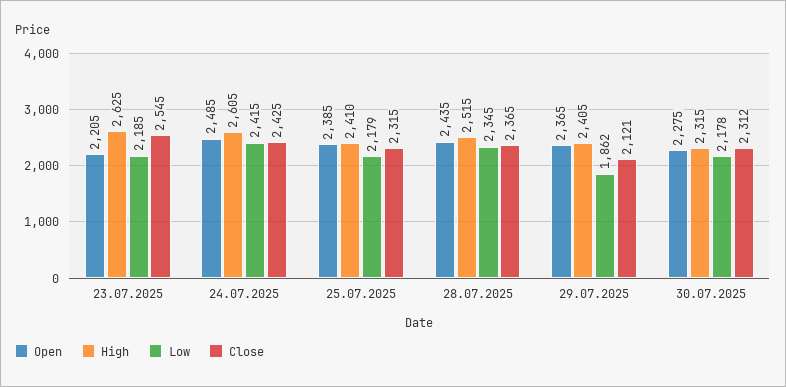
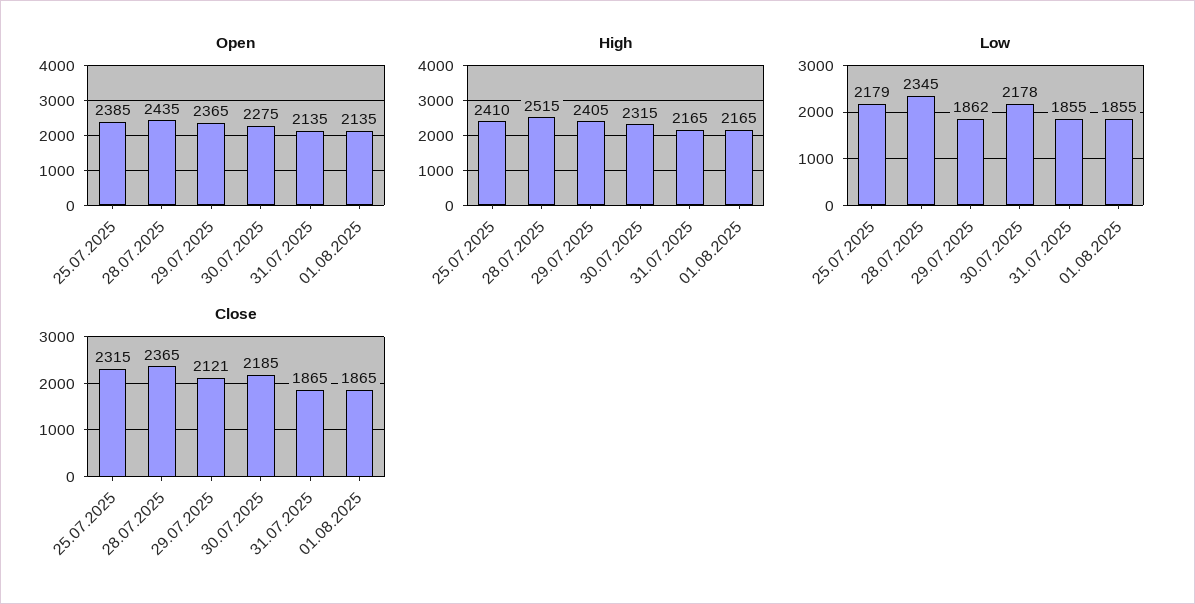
Open, 23.07.2025: 2205 -> none
High, 23.07.2025: 2625 -> none
Low, 23.07.2025: 2185 -> none
Close, 23.07.2025: 2545 -> none
Open, 24.07.2025: 2485 -> none
High, 24.07.2025: 2605 -> none
Low, 24.07.2025: 2415 -> none
Close, 24.07.2025: 2425 -> none
Close, 30.07.2025: 2312 -> 2185
Open, 31.07.2025: none -> 2135
Open, 01.08.2025: none -> 2135
High, 31.07.2025: none -> 2165
High, 01.08.2025: none -> 2165
Low, 31.07.2025: none -> 1855
Low, 01.08.2025: none -> 1855
Close, 31.07.2025: none -> 1865
Close, 01.08.2025: none -> 1865

